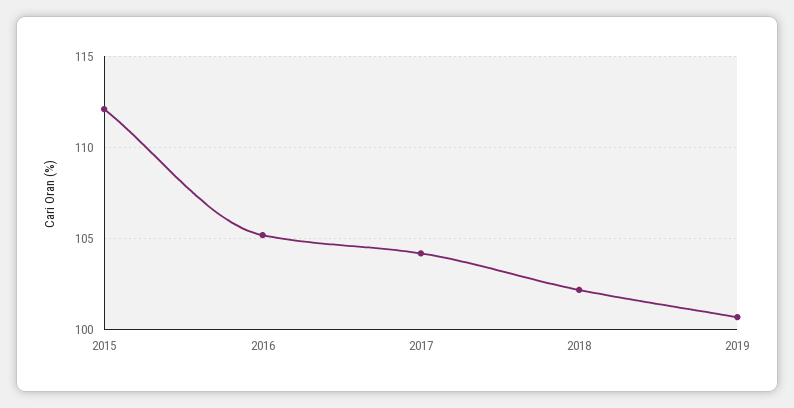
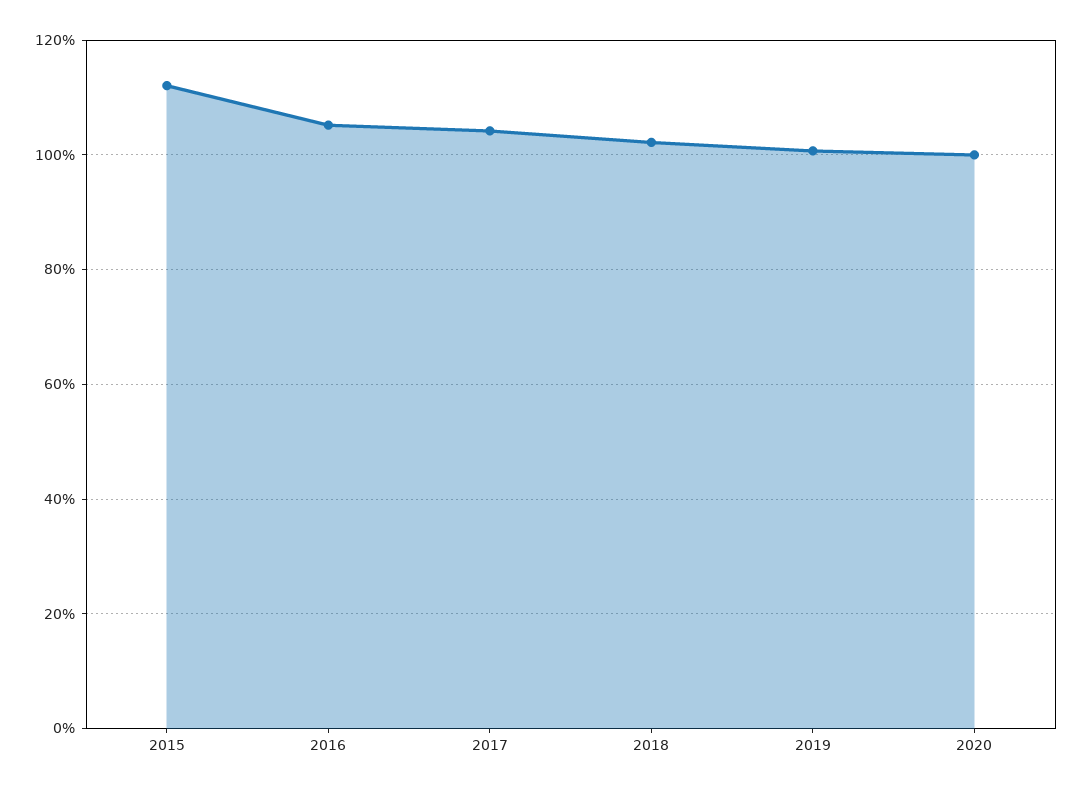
2020: none -> 100

